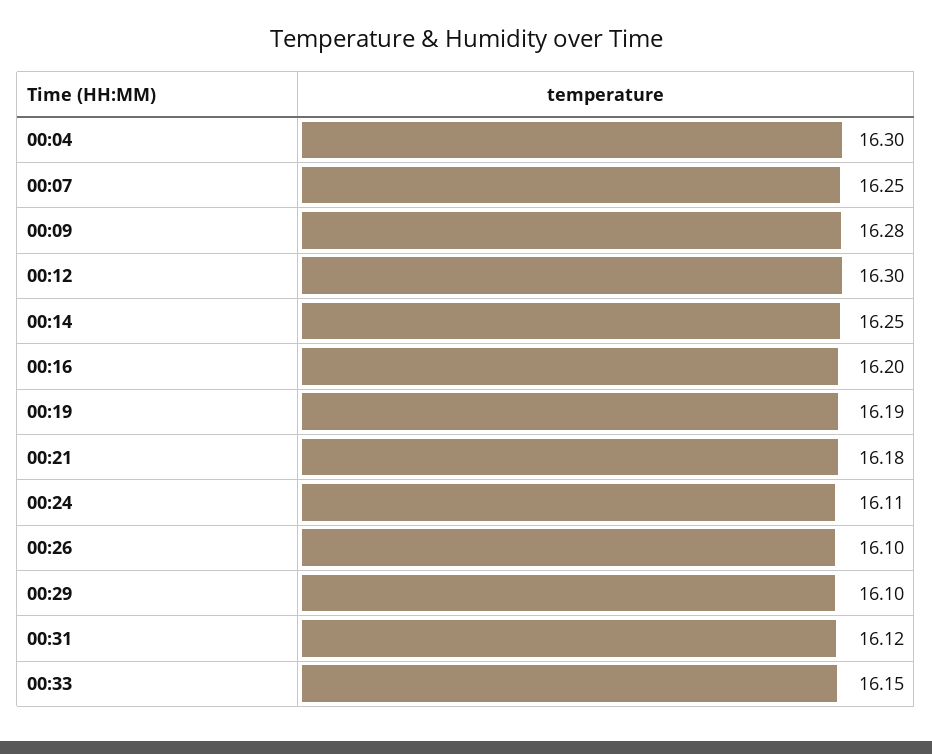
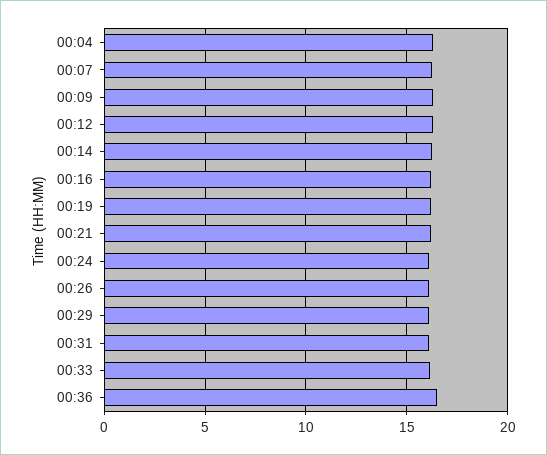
00:36: none -> 16.5

